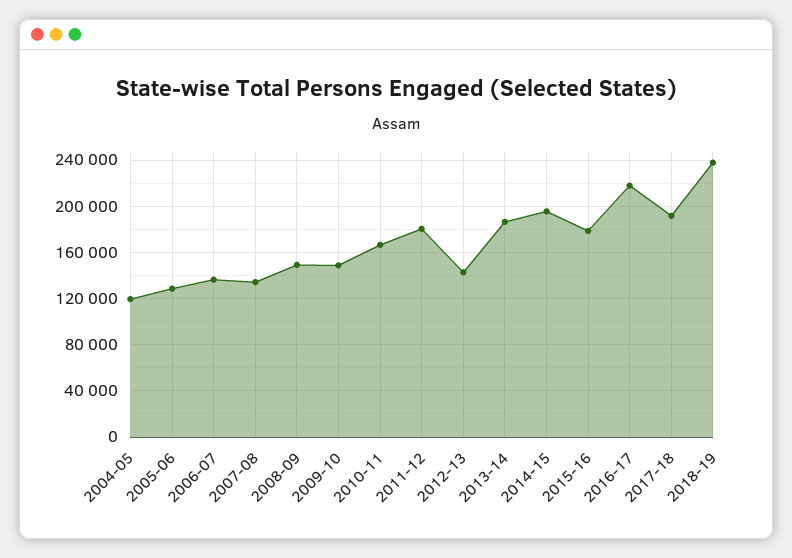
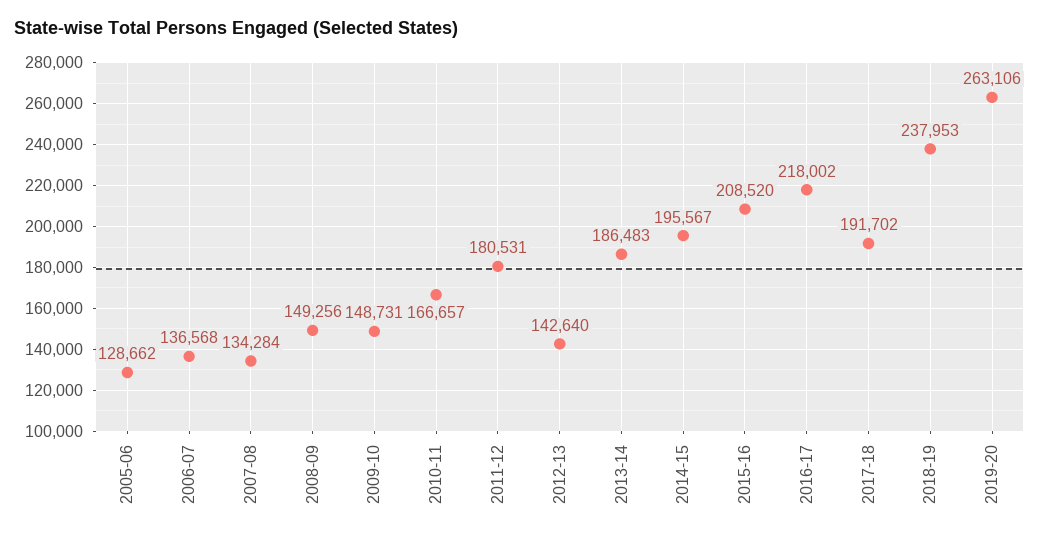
2004-05: 120000 -> none
2015-16: 180000 -> 208520
2019-20: none -> 263106

